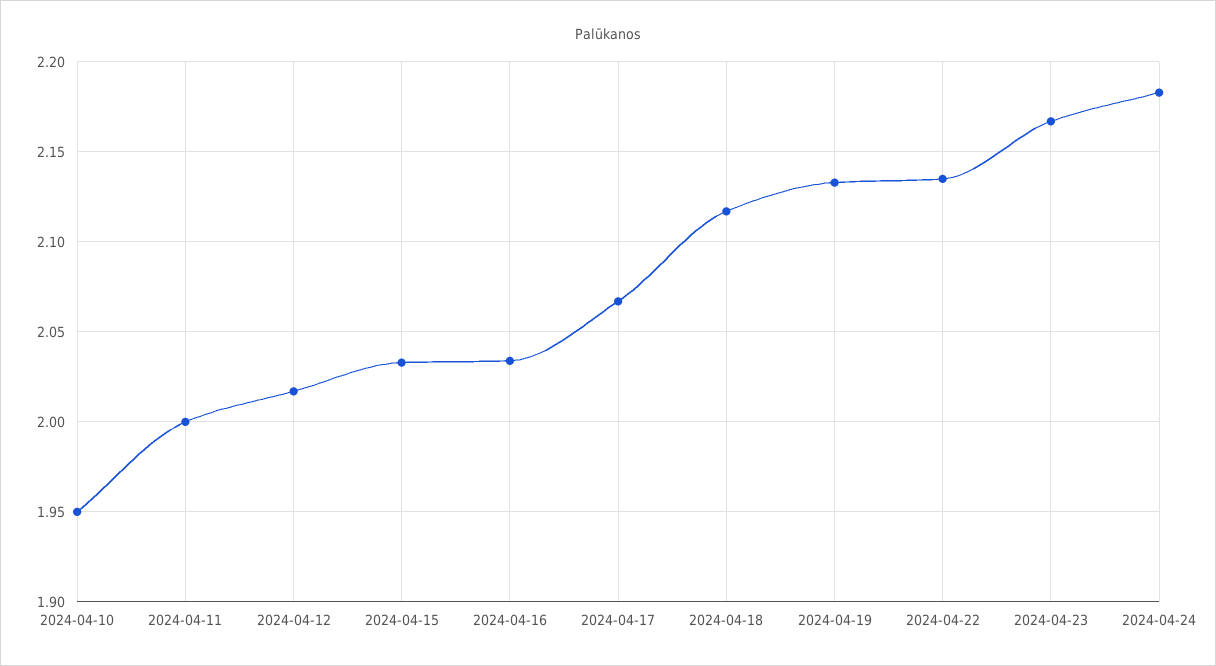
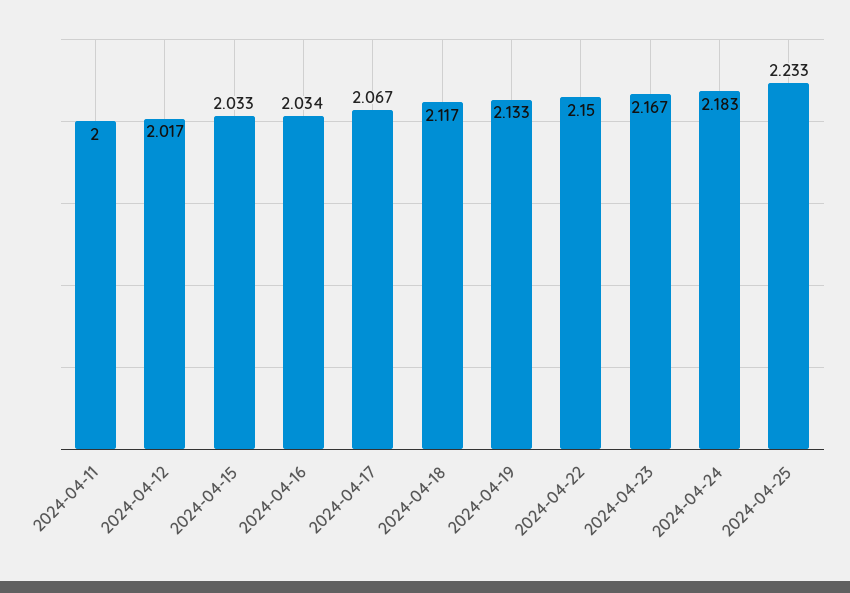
2024-04-10: 1.95 -> none
2024-04-22: 2.135 -> 2.15
2024-04-25: none -> 2.233

